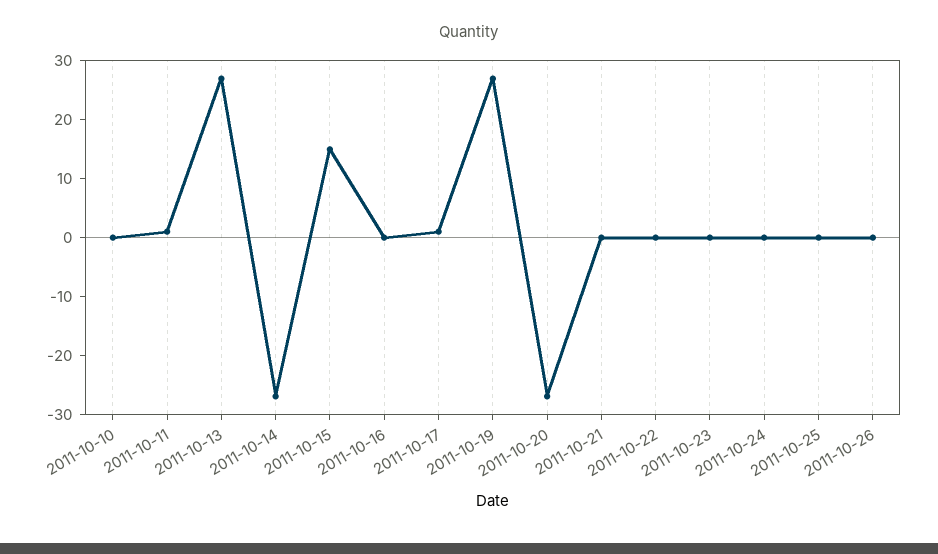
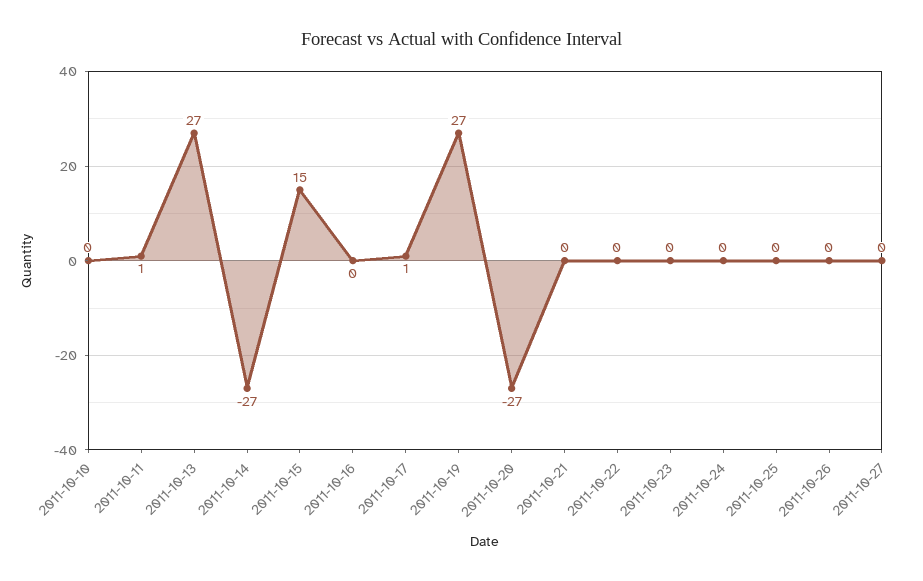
2011-10-27: none -> 0

